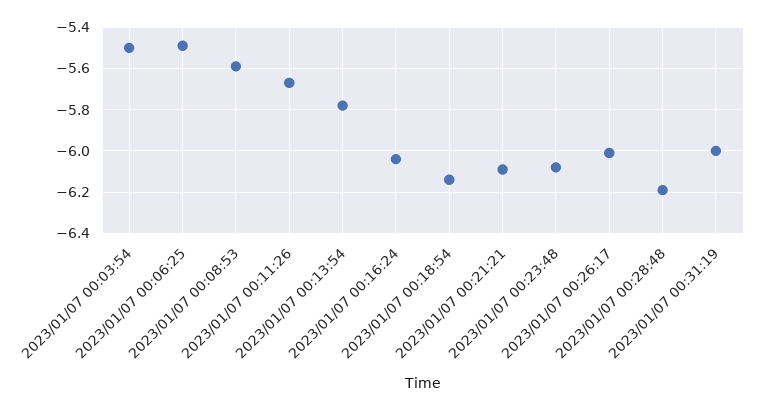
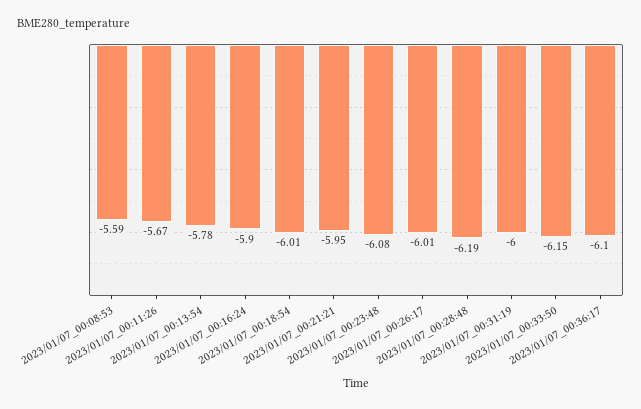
2023/01/07 00:03:54: -5.5 -> none
2023/01/07 00:06:25: -5.5 -> none
2023/01/07 00:16:24: -6.05 -> -5.9
2023/01/07 00:18:54: -6.15 -> -6.01
2023/01/07 00:21:21: -6.1 -> -5.95
2023/01/07_00:33:50: none -> -6.15
2023/01/07_00:36:17: none -> -6.1

